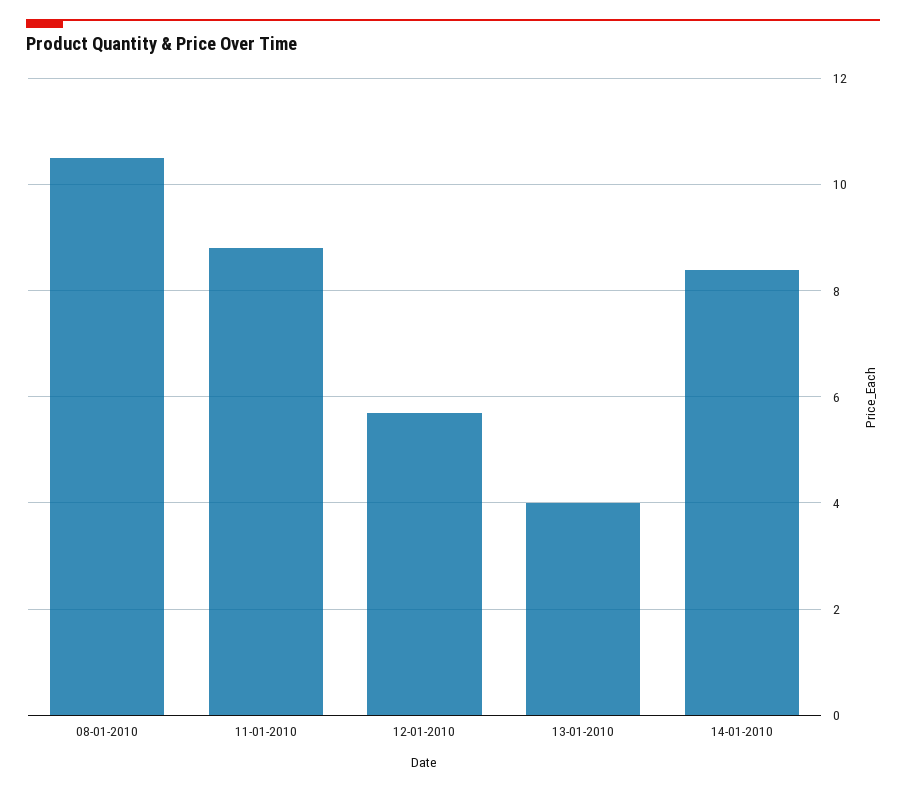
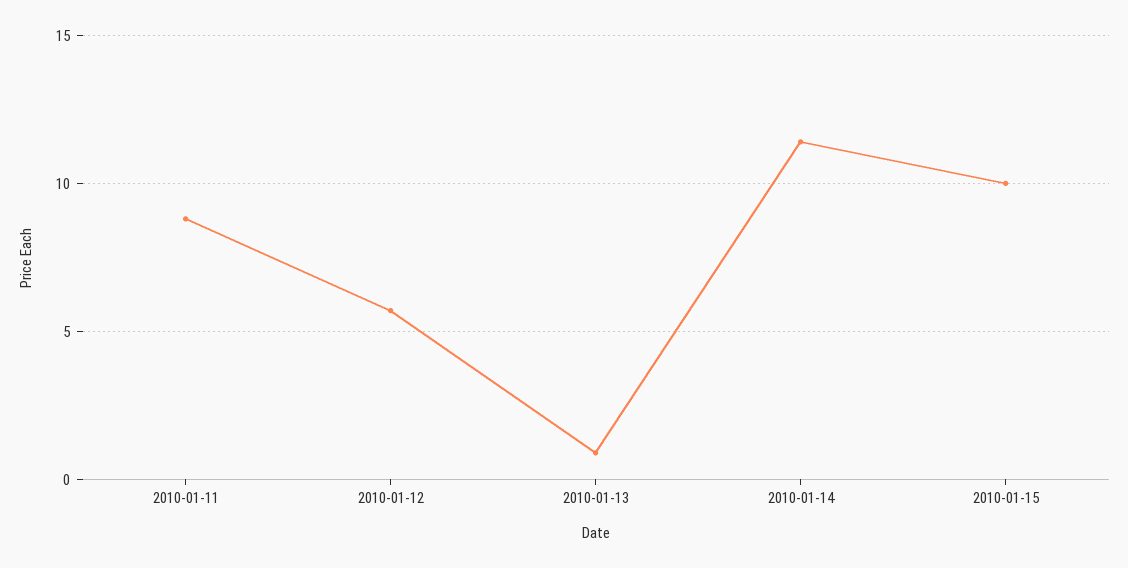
08-01-2010: 10.5 -> none
13-01-2010: 4 -> 1
14-01-2010: 8.5 -> 11.5
2010-01-15: none -> 10

